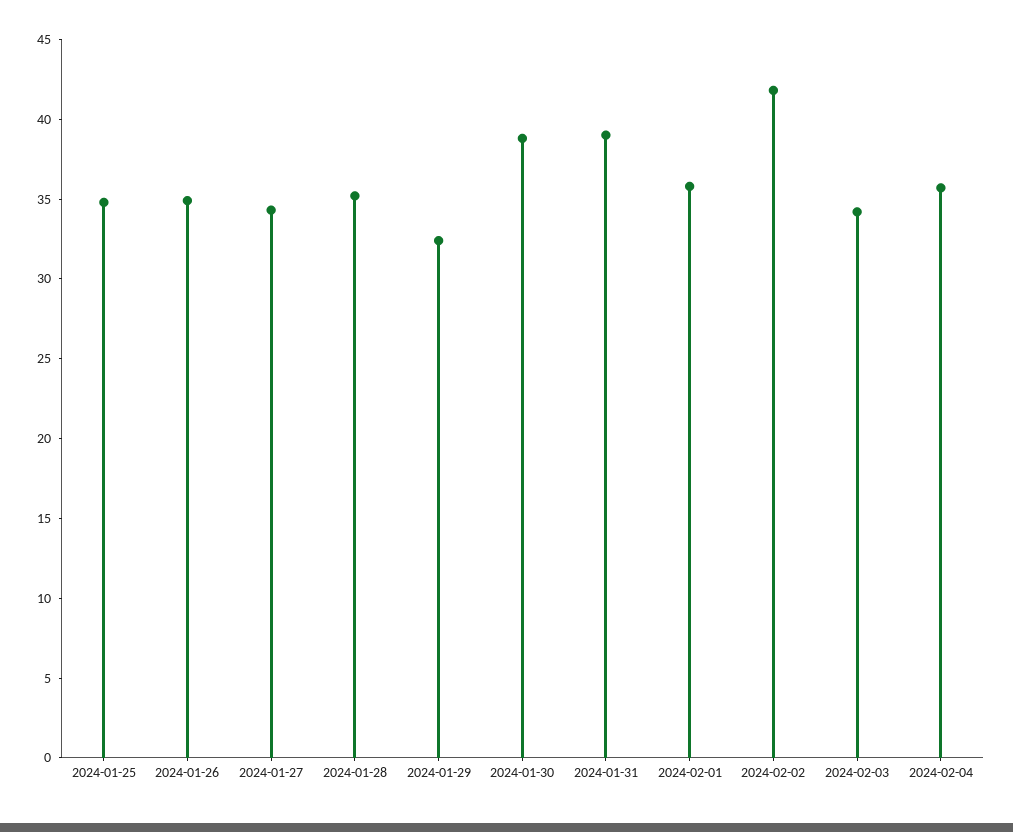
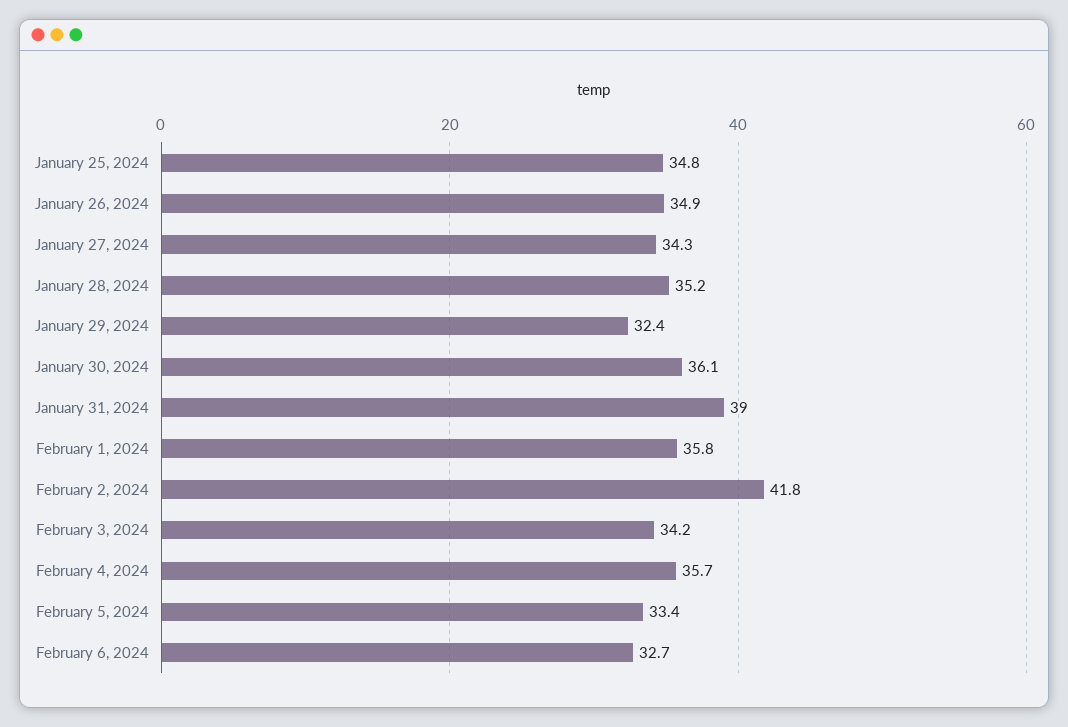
2024-01-30: 39 -> 36.1
February 5, 2024: none -> 33.4
February 6, 2024: none -> 32.7

